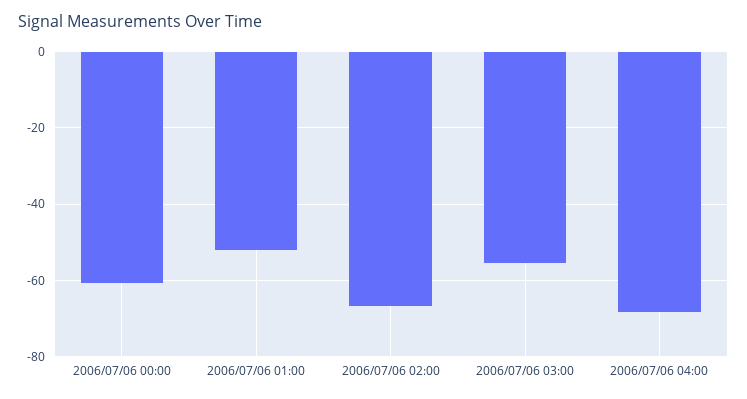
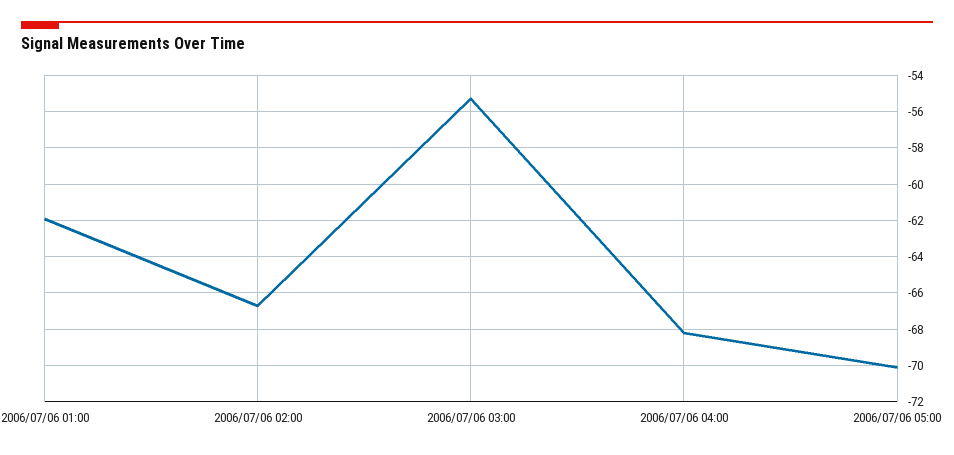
2006/07/06 00:00: -60 -> none
2006/07/06 01:00: -52 -> -62
2006/07/06 05:00: none -> -70

